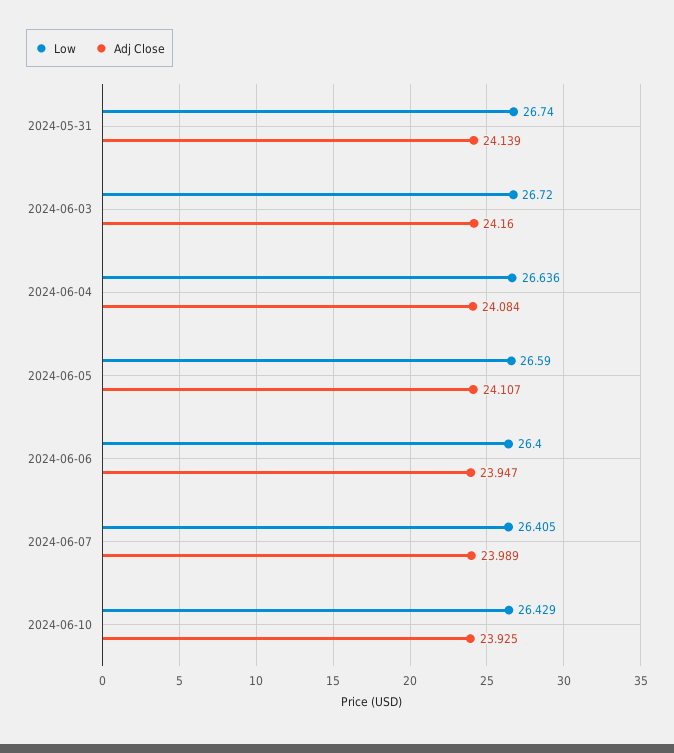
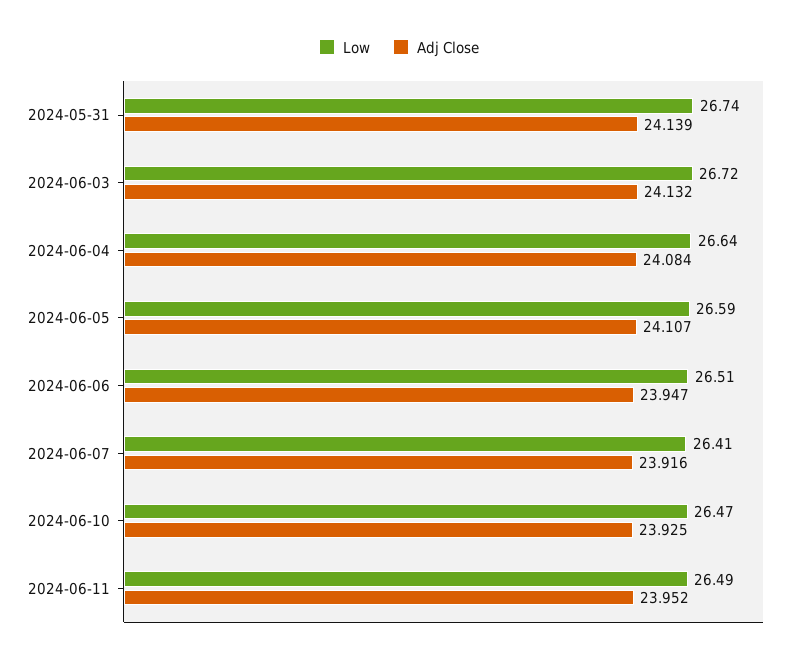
Adj Close, 2024-06-03: 24.16 -> 24.132
Low, 2024-06-06: 26.4 -> 26.51
Adj Close, 2024-06-07: 23.989 -> 23.916
Low, 2024-06-10: 26.429 -> 26.47
Low, 2024-06-11: none -> 26.49
Adj Close, 2024-06-11: none -> 23.952

